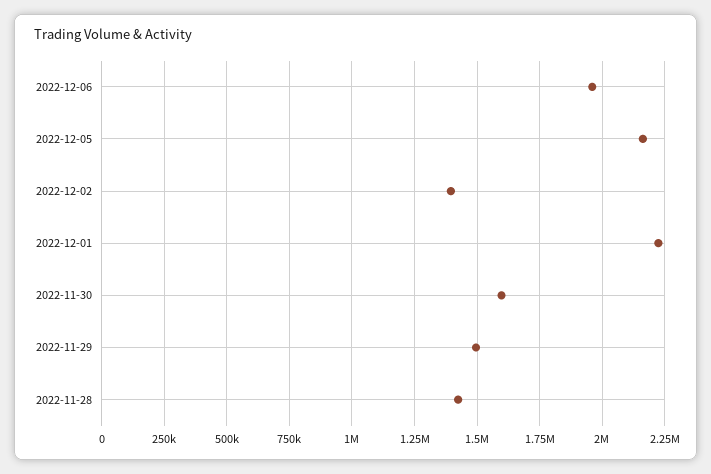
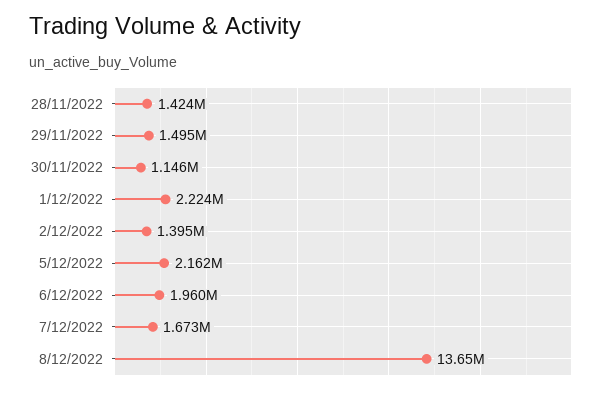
2022-11-30: 1600000 -> 1146000
7/12/2022: none -> 1673000
8/12/2022: none -> 13650000

